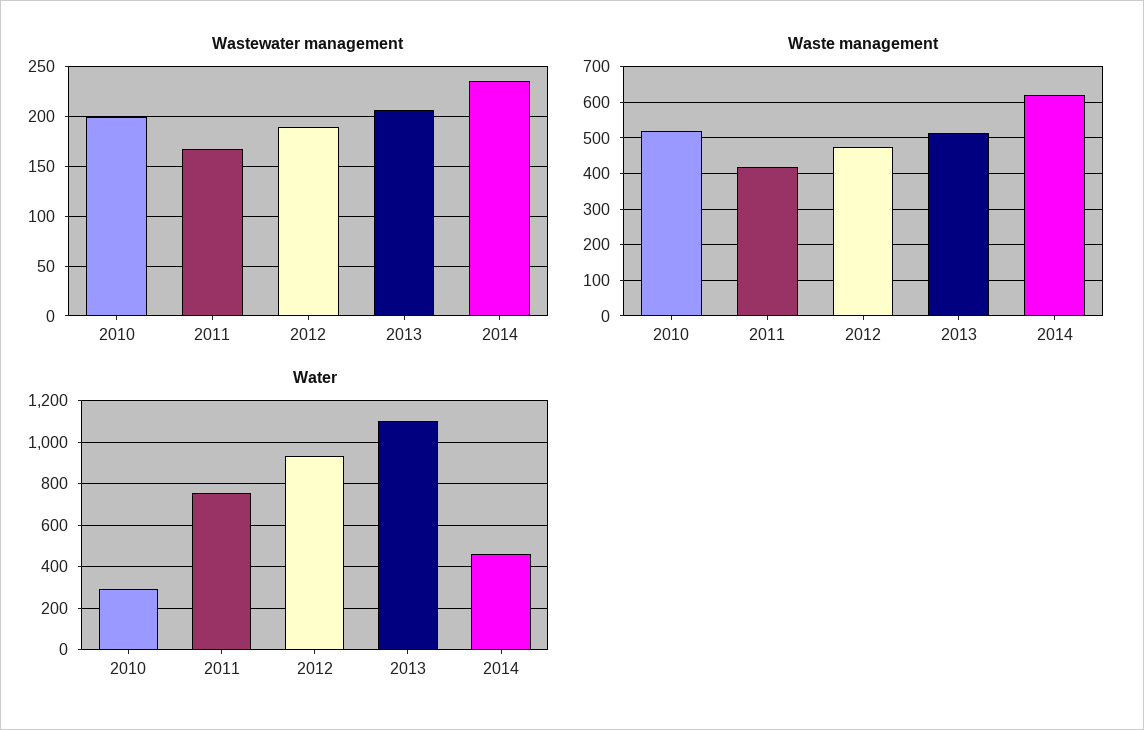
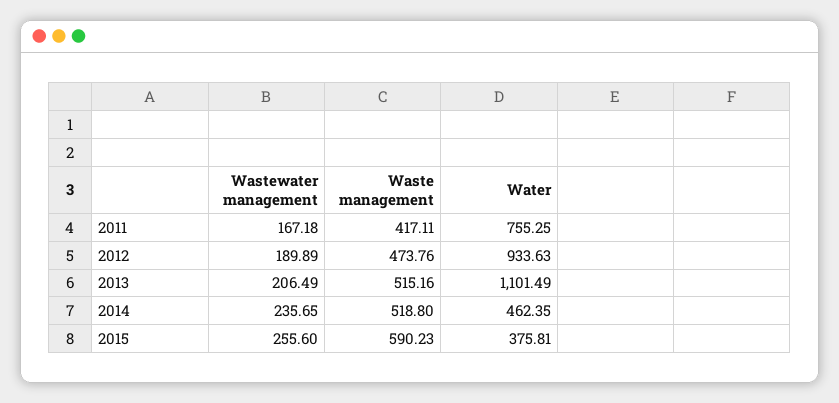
Wastewater management, 2010: 200 -> none
Waste management, 2010: 520 -> none
Waste management, 2014: 620 -> 518.8
Water, 2010: 300 -> none
Wastewater management, 2015: none -> 255.6
Waste management, 2015: none -> 590.23
Water, 2015: none -> 375.81

